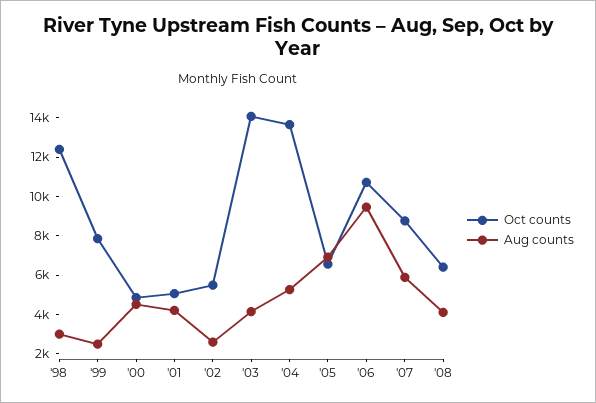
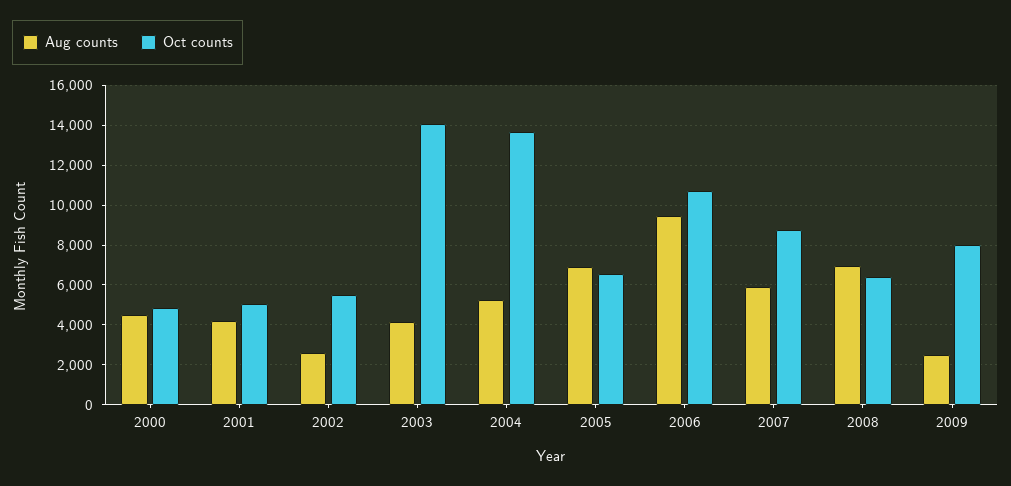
Oct counts, '98: 12500 -> none
Aug counts, '98: 3000 -> none
Oct counts, '99: 8000 -> none
Aug counts, '99: 2500 -> none
Aug counts, '08: 4000 -> 7000
Aug counts, 2009: none -> 2500
Oct counts, 2009: none -> 8000

